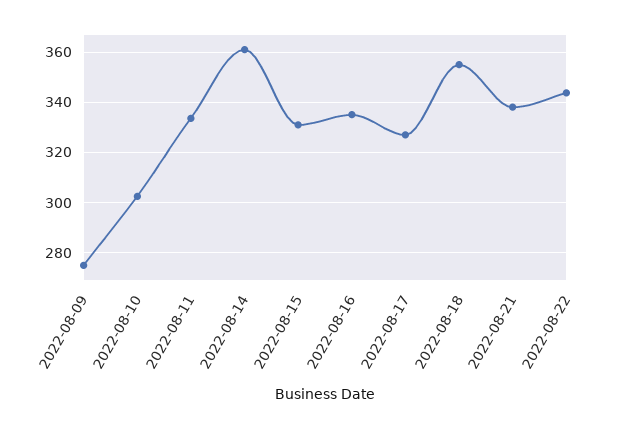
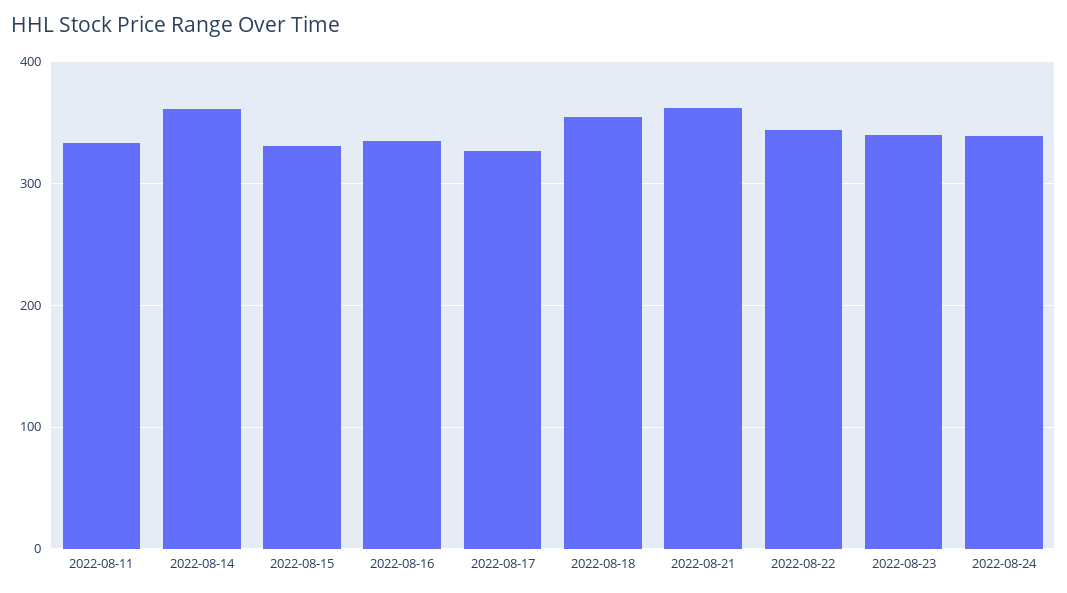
2022-08-09: 275 -> none
2022-08-10: 302.5 -> none
2022-08-21: 337.5 -> 360
2022-08-23: none -> 340
2022-08-24: none -> 340

